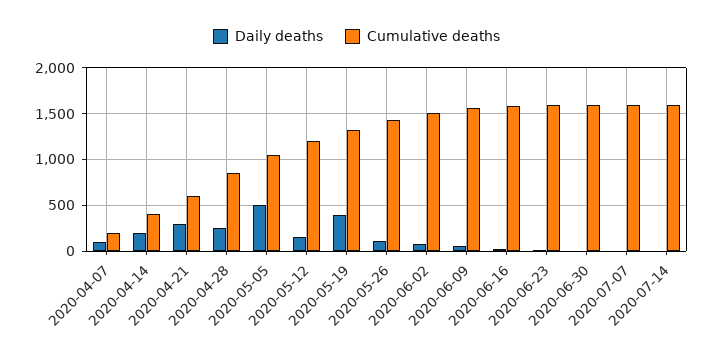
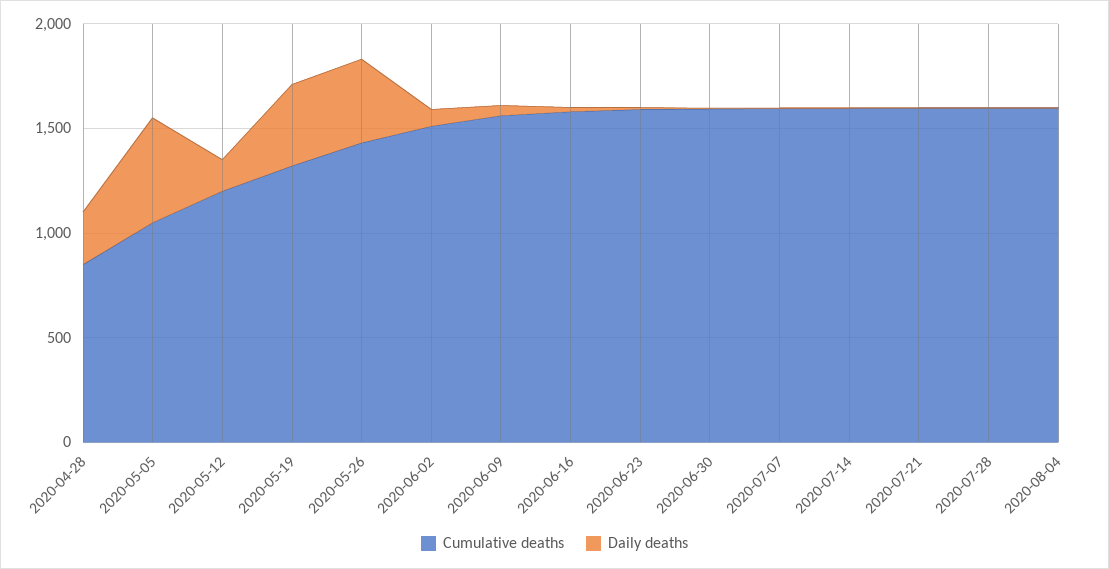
Daily deaths, 2020-04-07: 100 -> none
Cumulative deaths, 2020-04-07: 200 -> none
Daily deaths, 2020-04-14: 200 -> none
Cumulative deaths, 2020-04-14: 400 -> none
Daily deaths, 2020-04-21: 300 -> none
Cumulative deaths, 2020-04-21: 600 -> none
Daily deaths, 2020-05-26: 100 -> 400
Cumulative deaths, 2020-07-21: none -> 1600
Daily deaths, 2020-07-21: none -> 0
Cumulative deaths, 2020-07-28: none -> 1600
Daily deaths, 2020-07-28: none -> 0
Cumulative deaths, 2020-08-04: none -> 1600
Daily deaths, 2020-08-04: none -> 0

